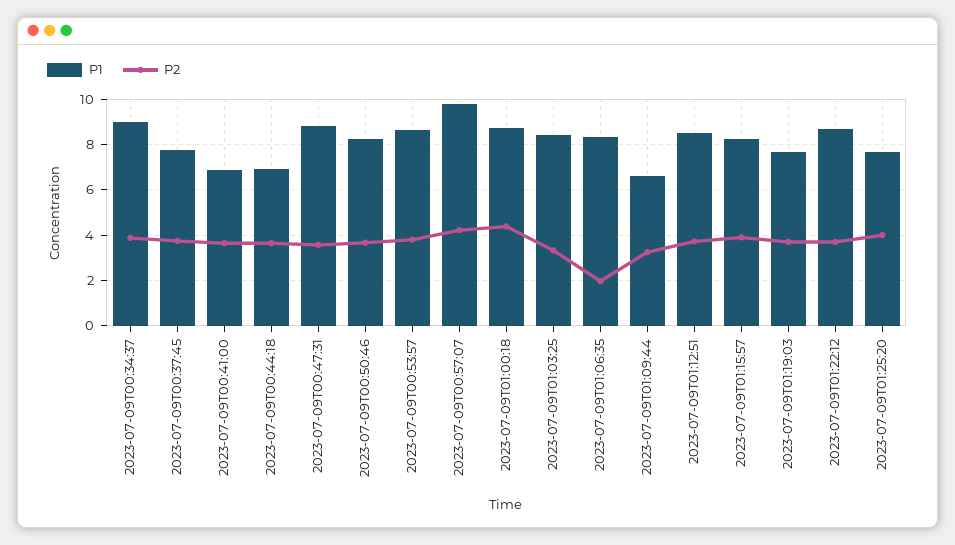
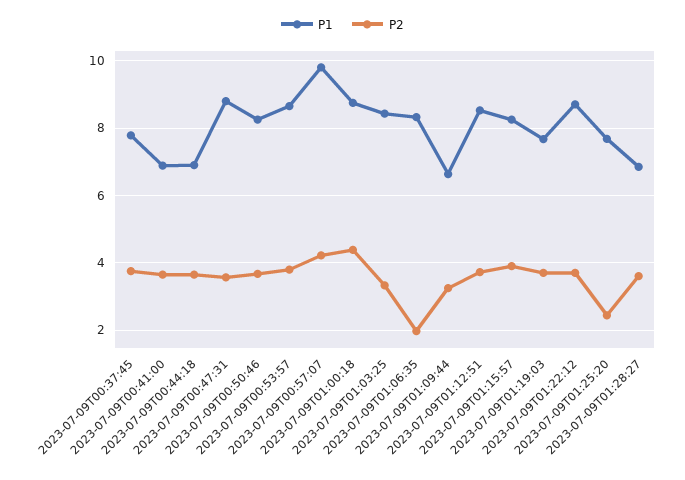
P1, 2023-07-09T00:34:37: 9 -> none
P2, 2023-07-09T00:34:37: 4 -> none
P2, 2023-07-09T01:25:20: 4 -> 2.4
P1, 2023-07-09T01:28:27: none -> 6.8
P2, 2023-07-09T01:28:27: none -> 3.6

